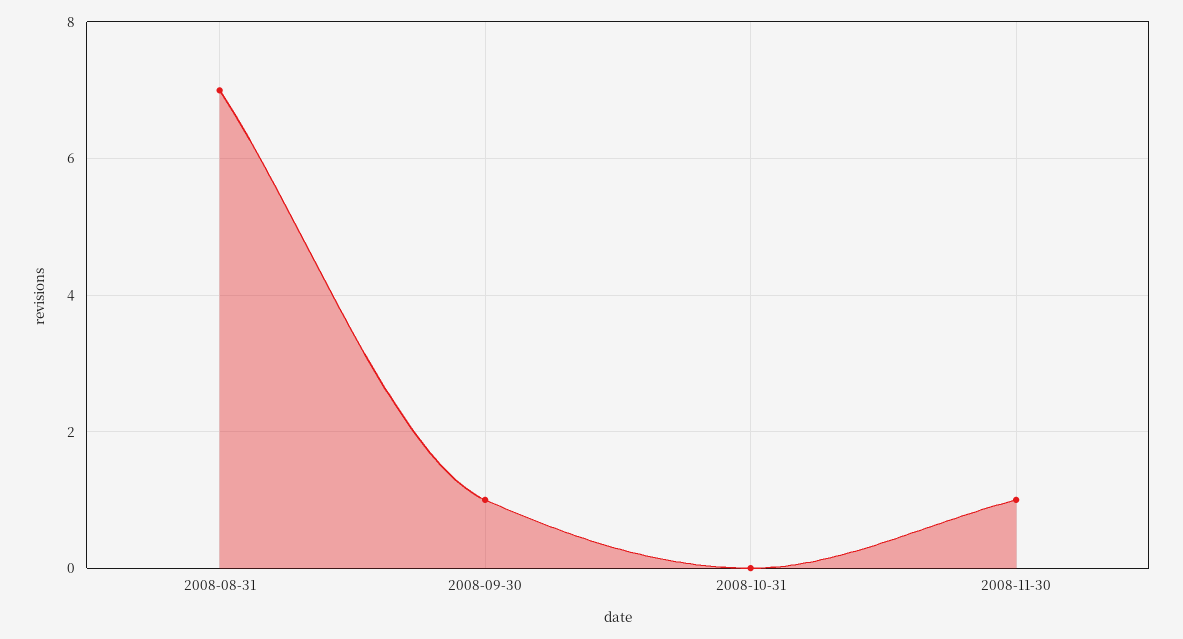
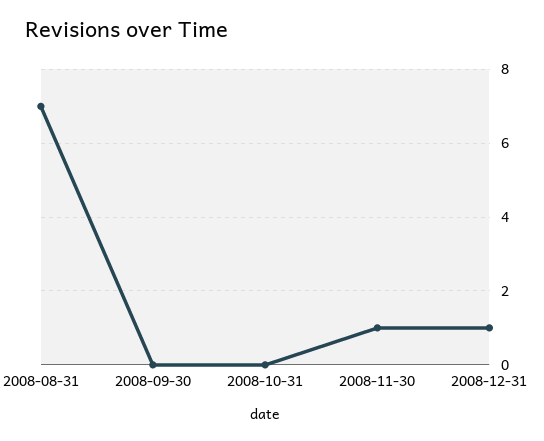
2008-09-30: 1 -> 0
2008-12-31: none -> 1

